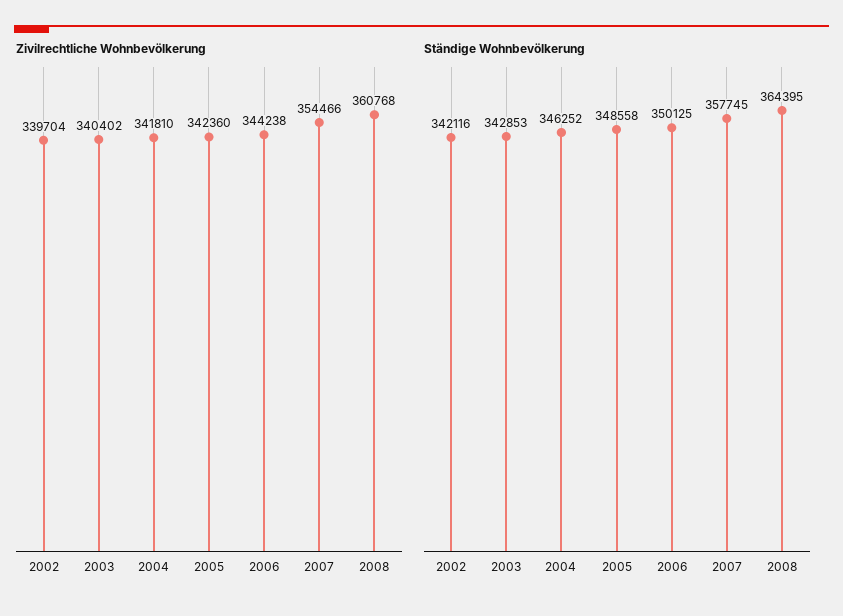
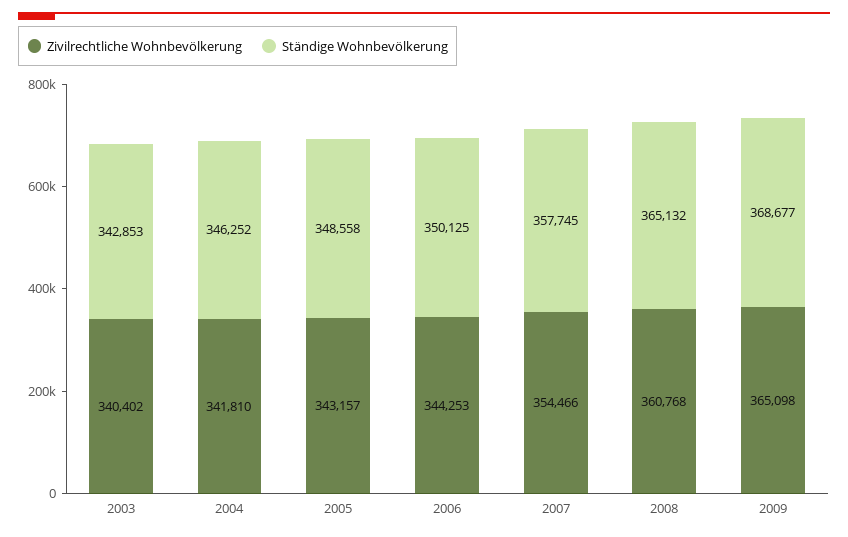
Zivilrechtliche Wohnbevölkerung, 2002: 339704 -> none
Zivilrechtliche Wohnbevölkerung, 2005: 342360 -> 343157
Zivilrechtliche Wohnbevölkerung, 2006: 344238 -> 344253
Ständige Wohnbevölkerung, 2002: 342116 -> none
Ständige Wohnbevölkerung, 2008: 364395 -> 365132
Zivilrechtliche Wohnbevölkerung, 2009: none -> 365098
Ständige Wohnbevölkerung, 2009: none -> 368677

